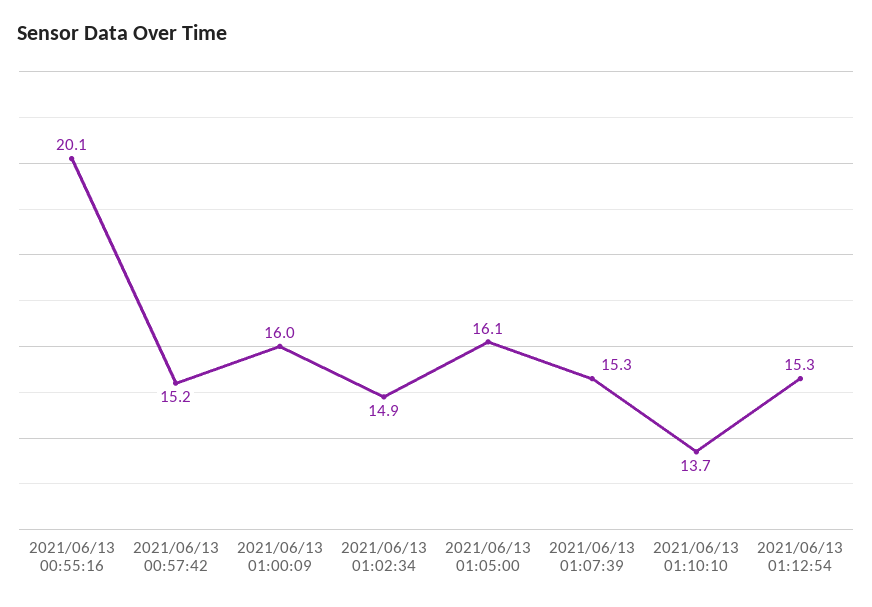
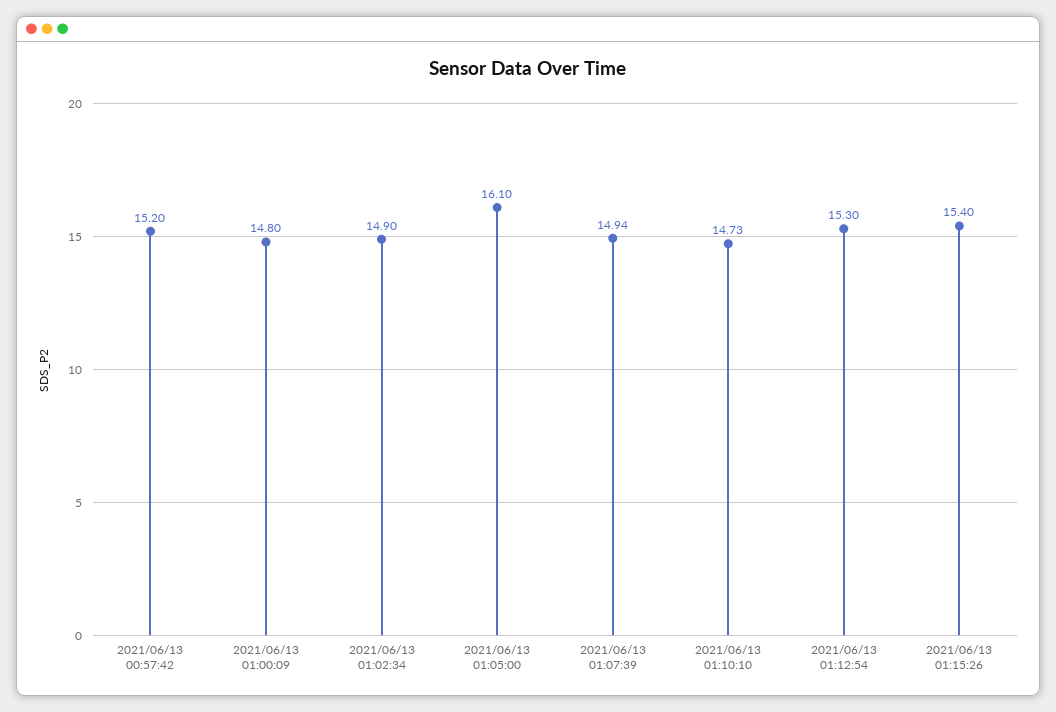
2021/06/13 00:55:16: 20.1 -> none
2021/06/13 01:00:09: 16 -> 14.8
2021/06/13 01:07:39: 15.3 -> 14.94
2021/06/13 01:10:10: 13.7 -> 14.73
2021/06/13 01:15:26: none -> 15.4

